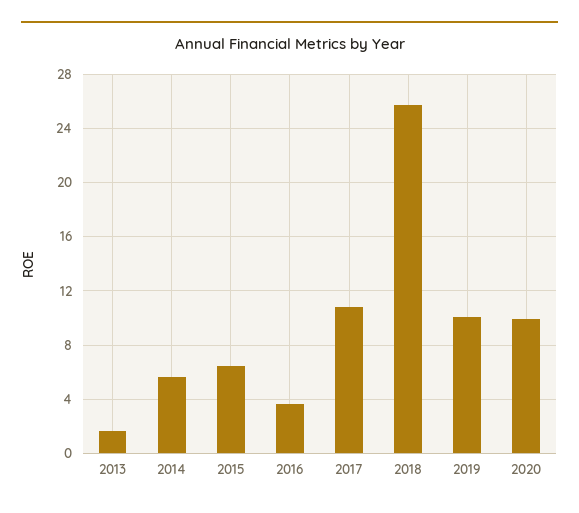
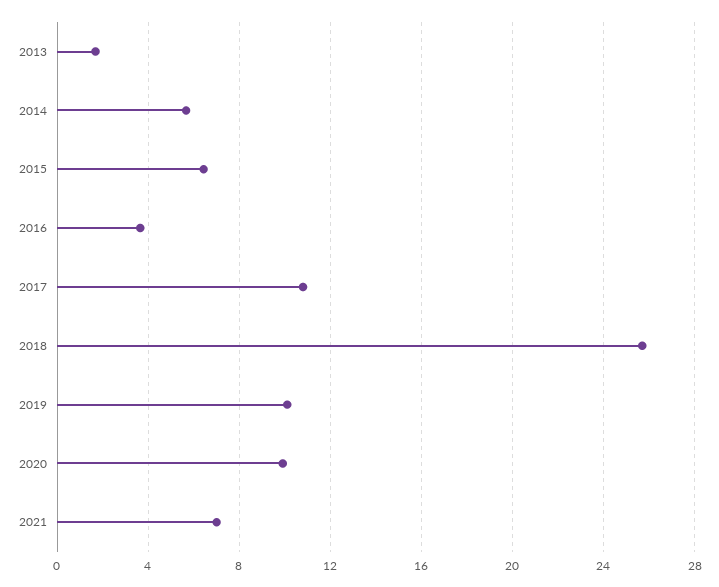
2021: none -> 7

